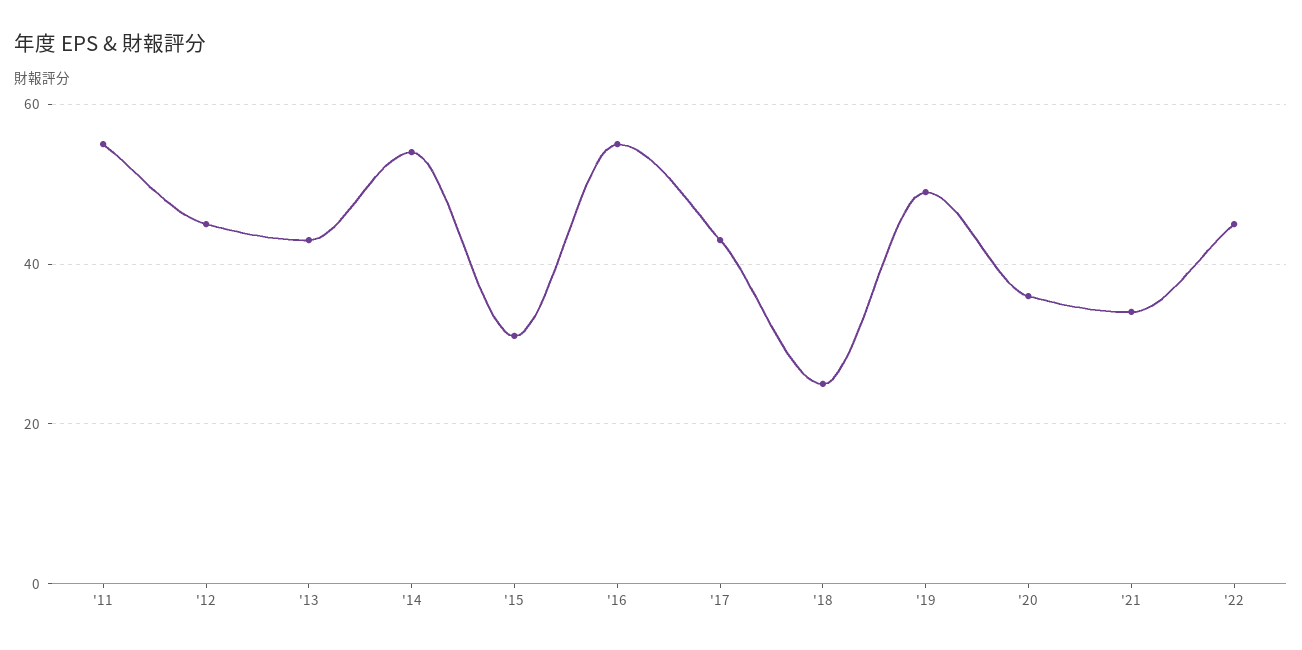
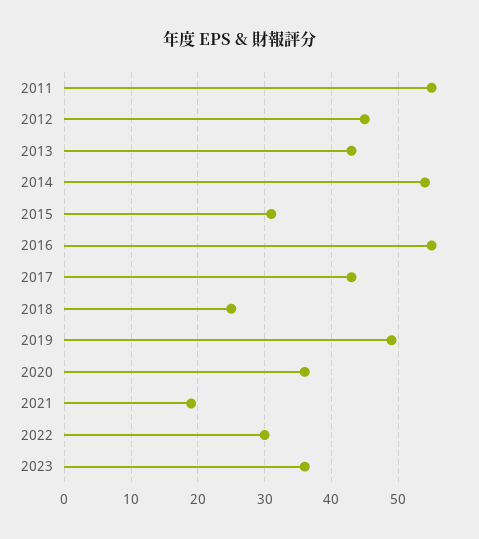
'21: 35 -> 19
'22: 45 -> 30
2023: none -> 36

